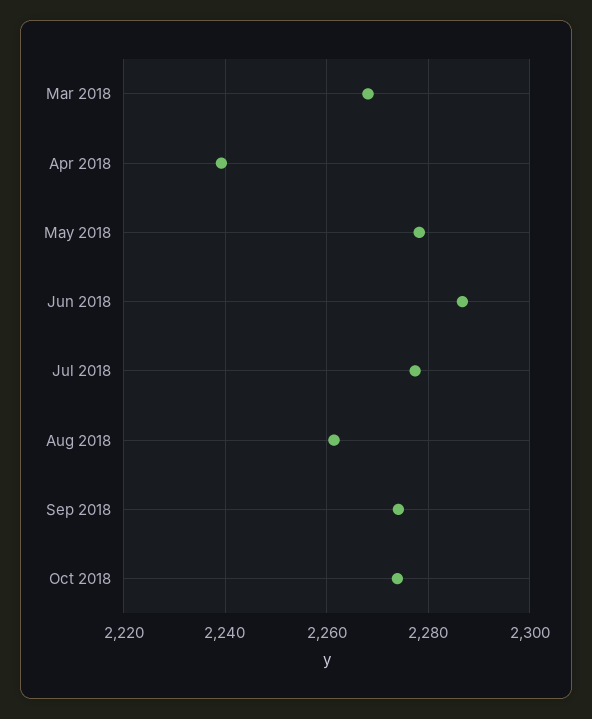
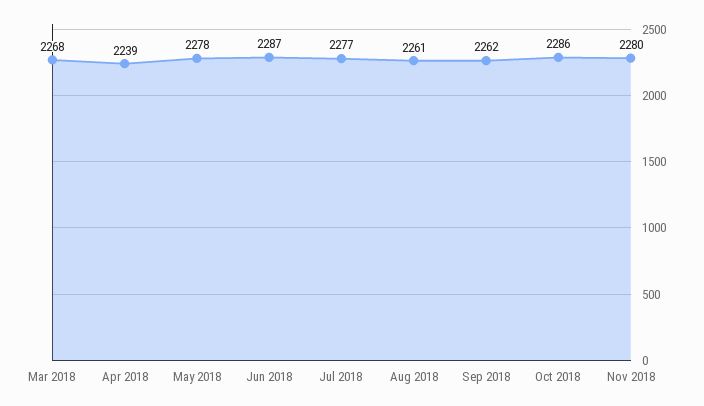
Sep 2018: 2274 -> 2262
Oct 2018: 2274 -> 2286
Nov 2018: none -> 2280

